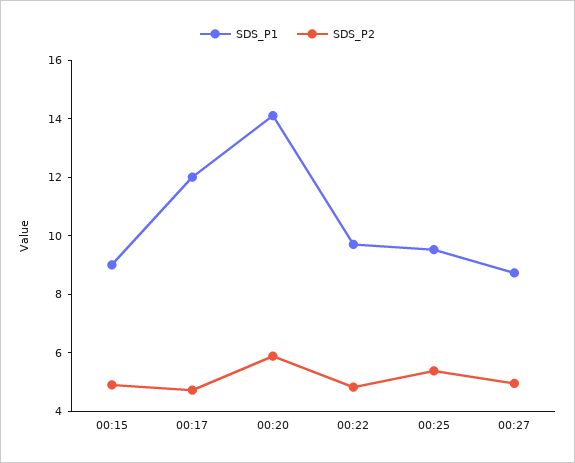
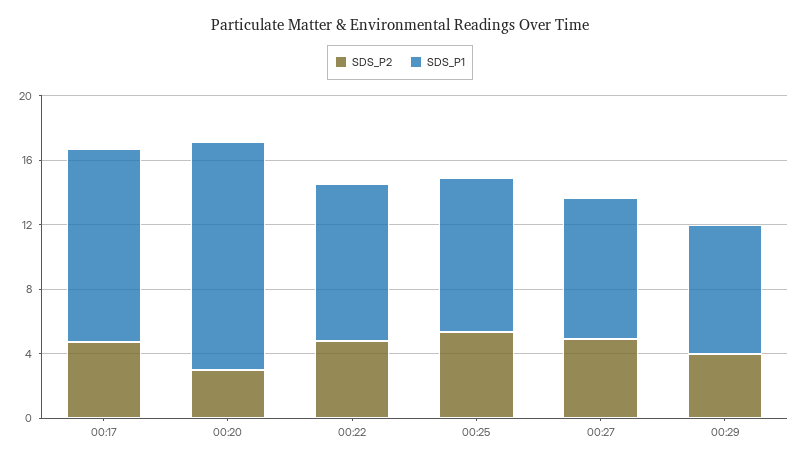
SDS_P1, 00:15: 9 -> none
SDS_P2, 00:15: 5 -> none
SDS_P2, 00:20: 6 -> 3
SDS_P2, 00:29: none -> 4
SDS_P1, 00:29: none -> 8

